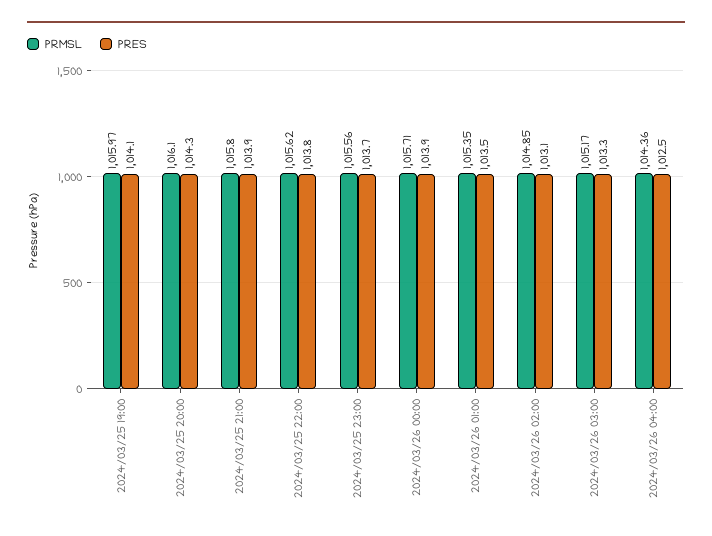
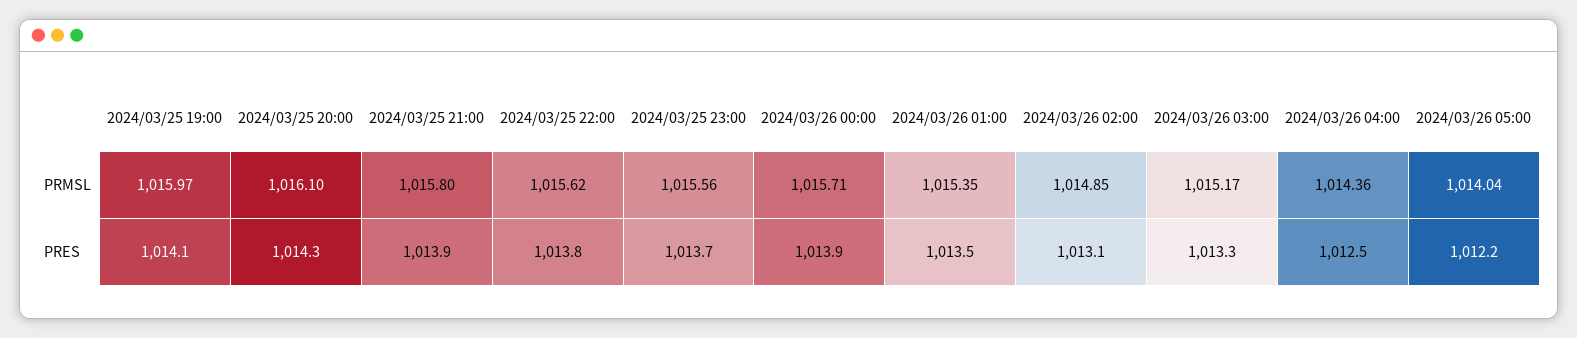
PRMSL, 2024/03/26 05:00: none -> 1014.04
PRES, 2024/03/26 05:00: none -> 1012.2

